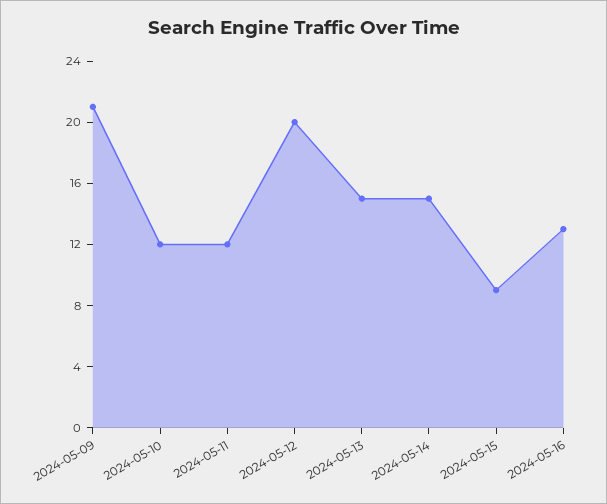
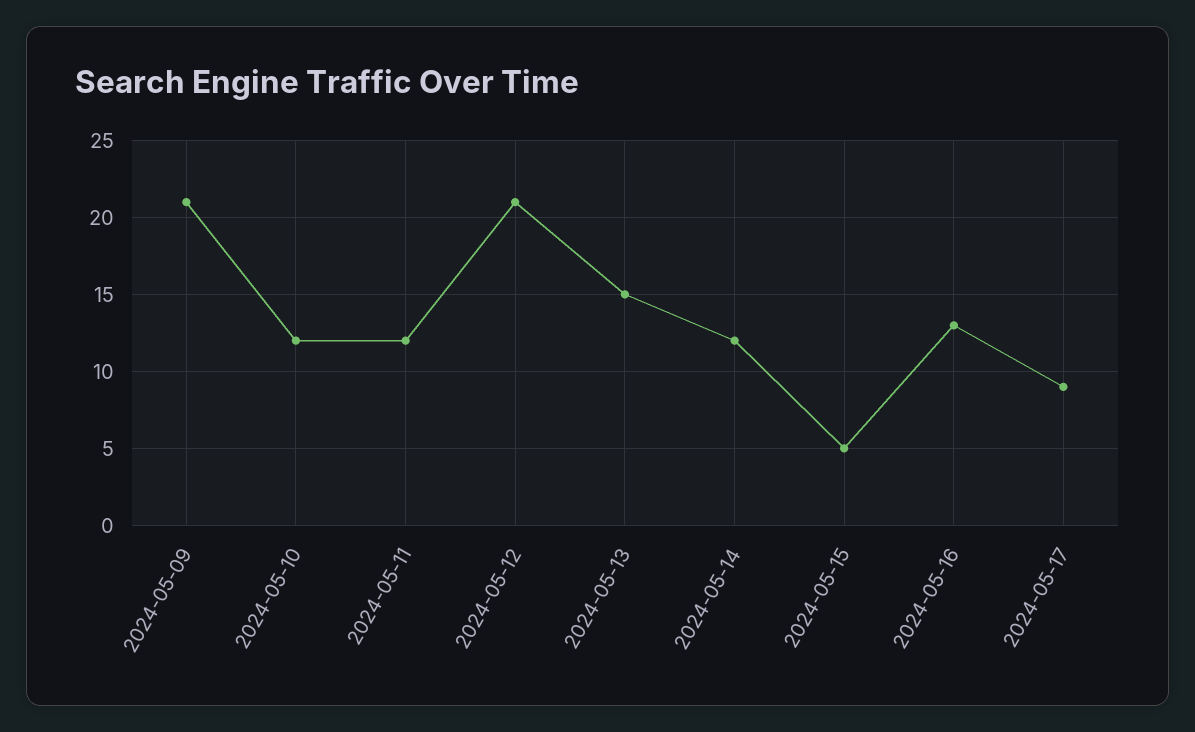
2024-05-12: 20 -> 21
2024-05-14: 15 -> 12
2024-05-15: 9 -> 5
2024-05-17: none -> 9

